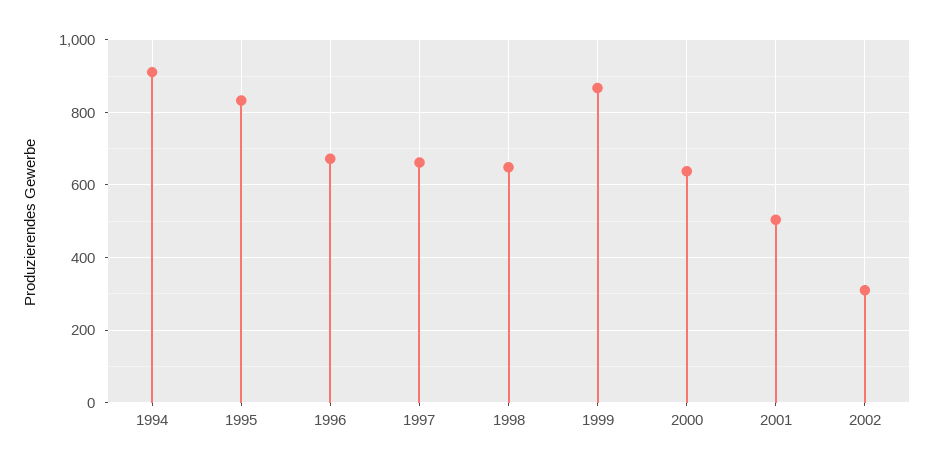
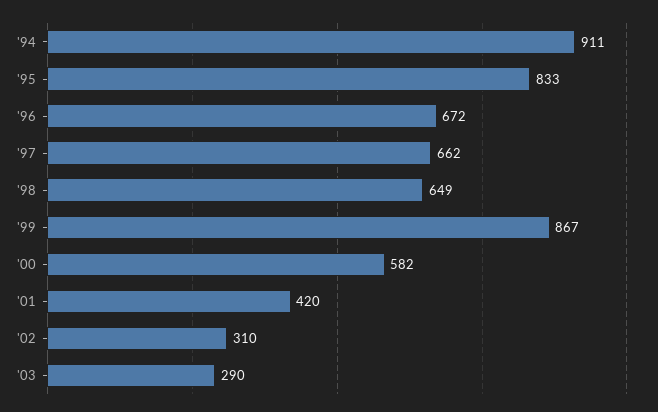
2000: 640 -> 582
2001: 500 -> 420
'03: none -> 290

